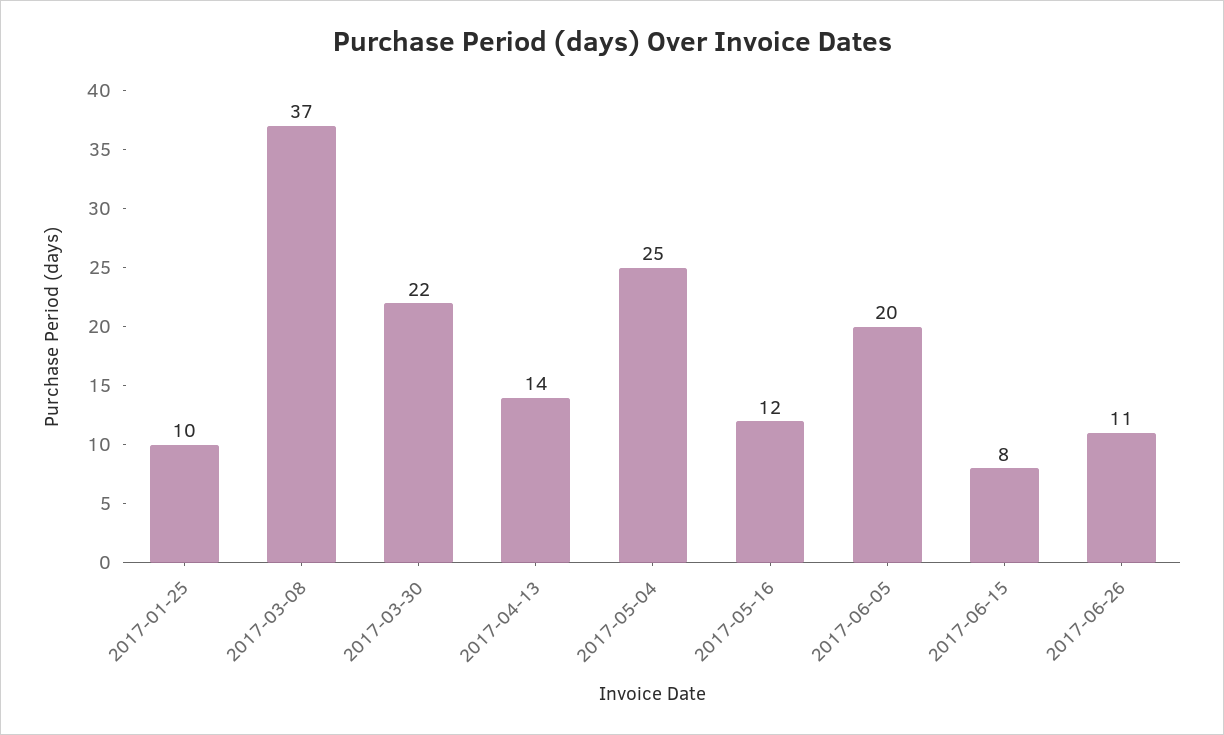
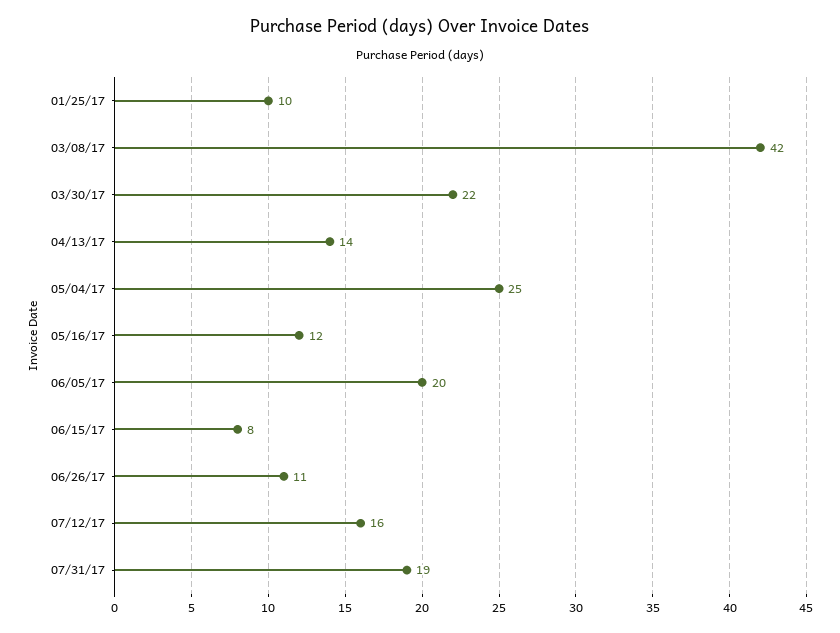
2017-03-08: 37 -> 42
07/12/17: none -> 16
07/31/17: none -> 19

